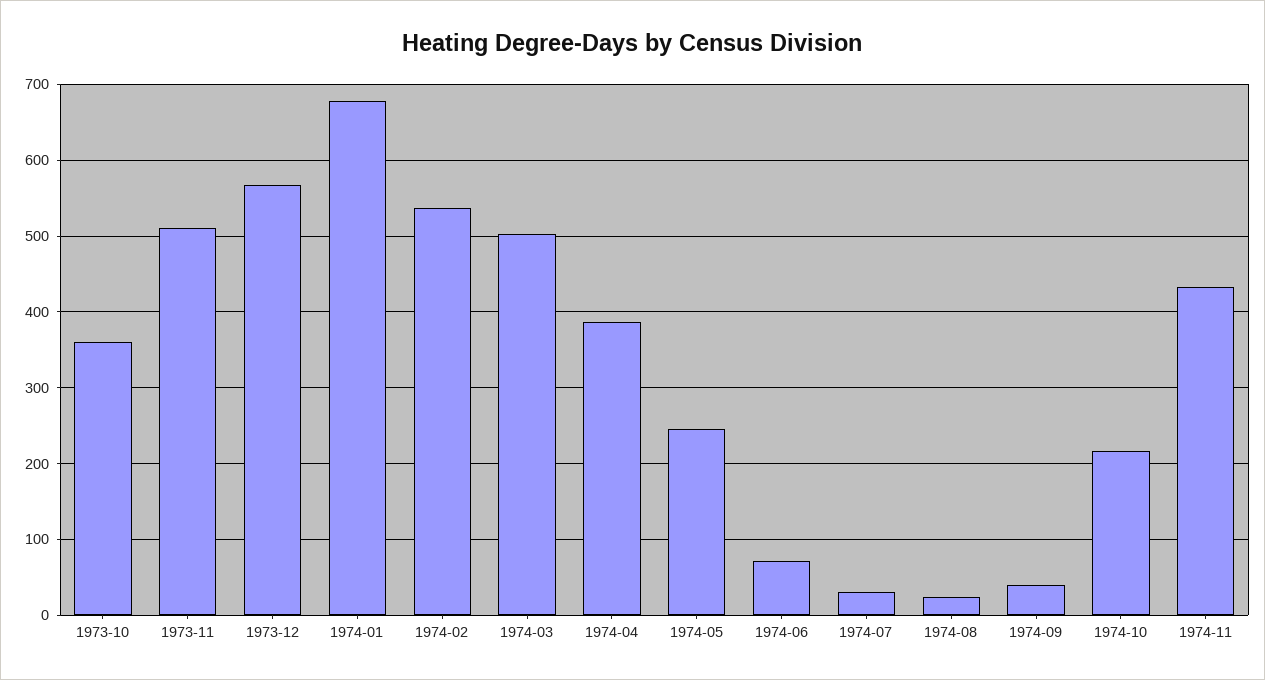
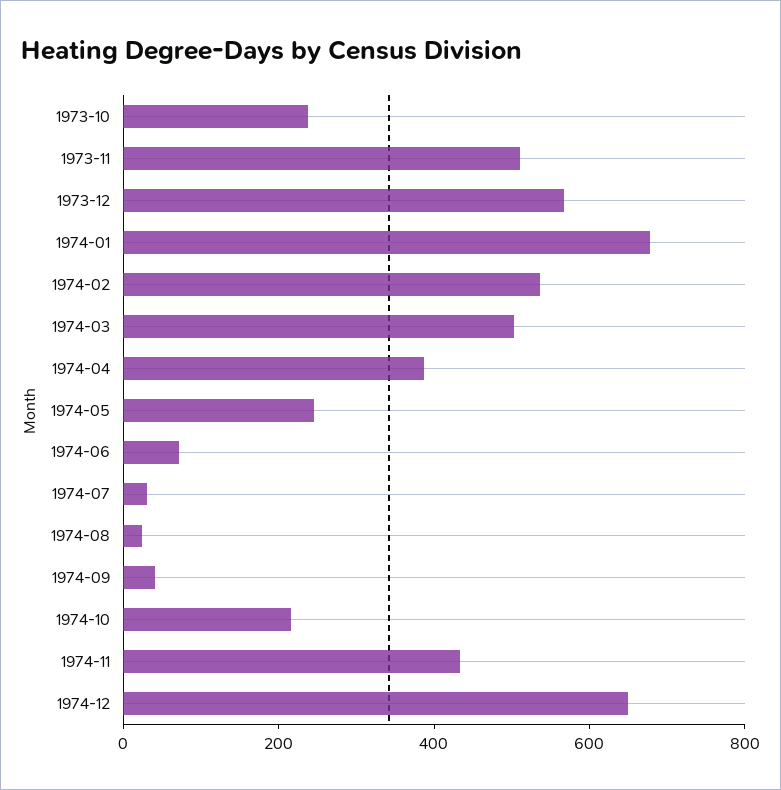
1973-10: 360 -> 250
1974-12: none -> 650

